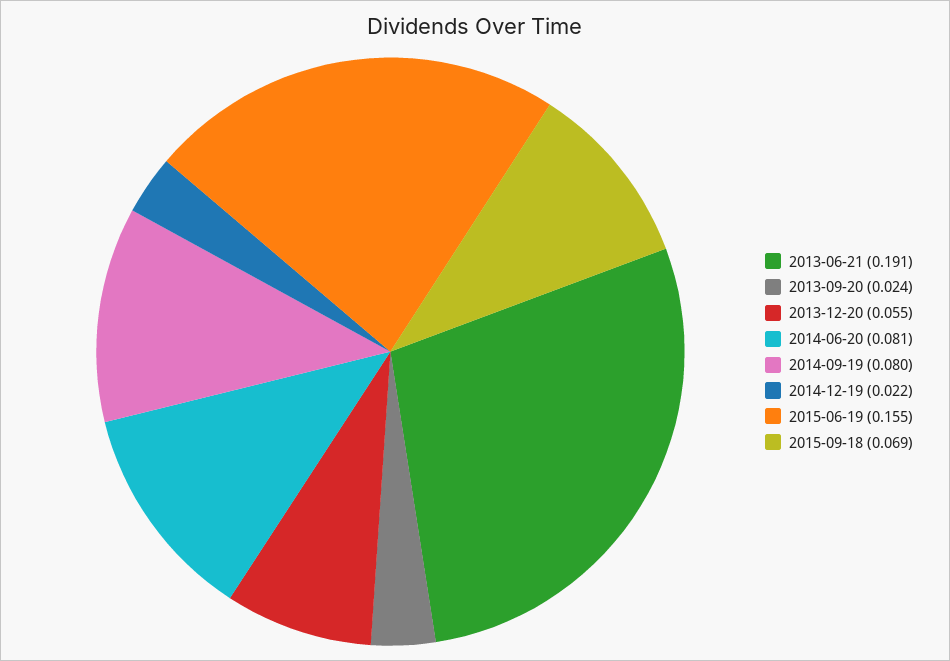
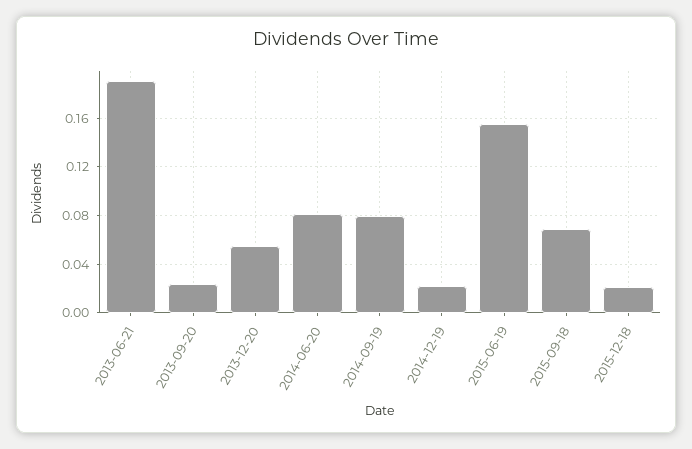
2015-12-18: none -> 0.02

